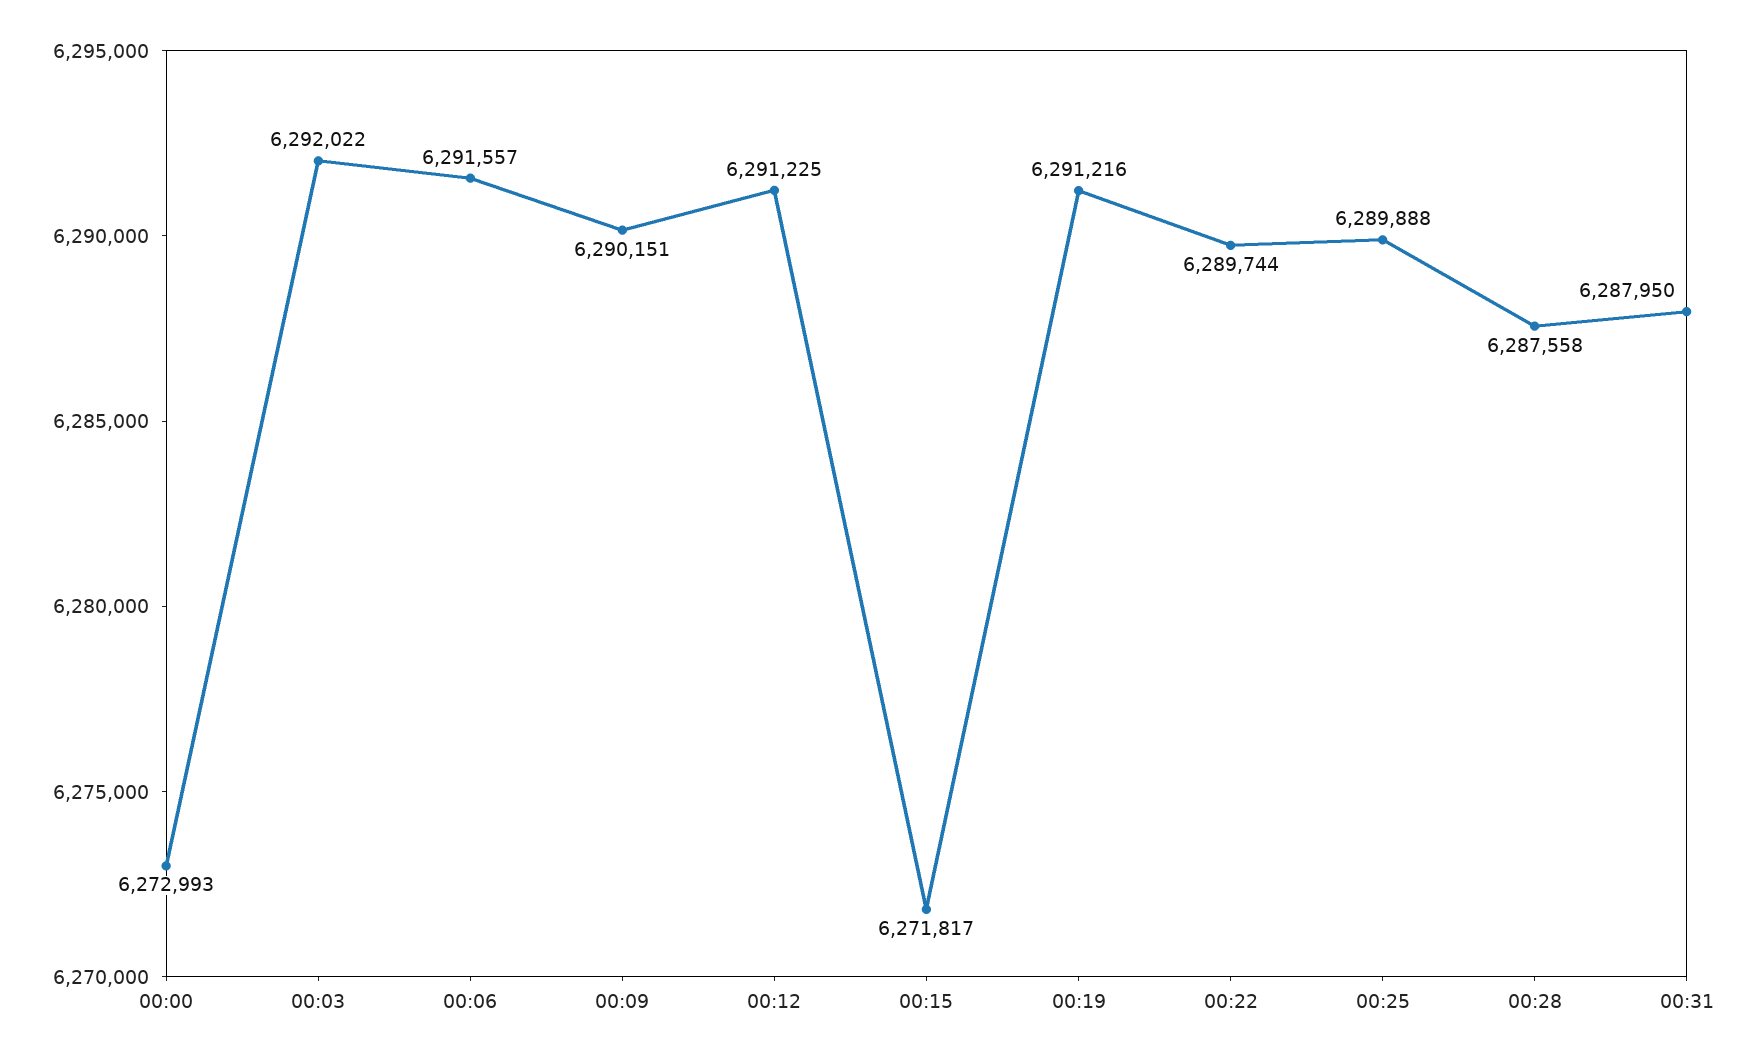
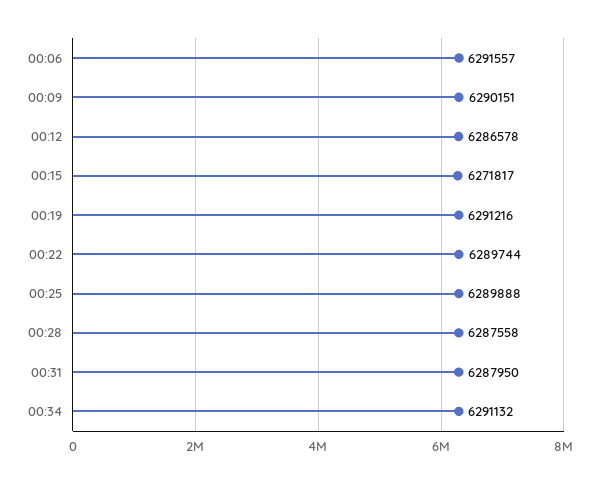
00:00: 6272993 -> none
00:03: 6292022 -> none
00:12: 6291225 -> 6286578
00:34: none -> 6291132

